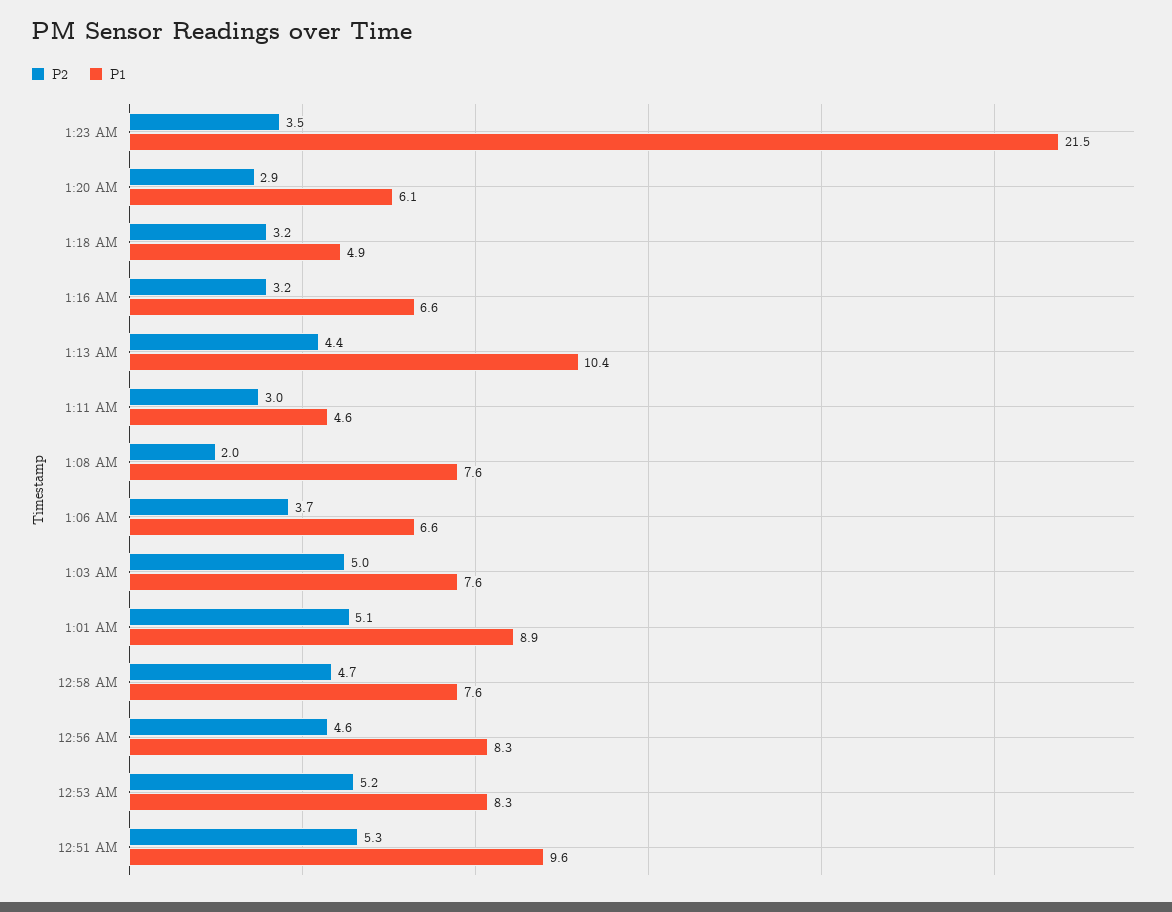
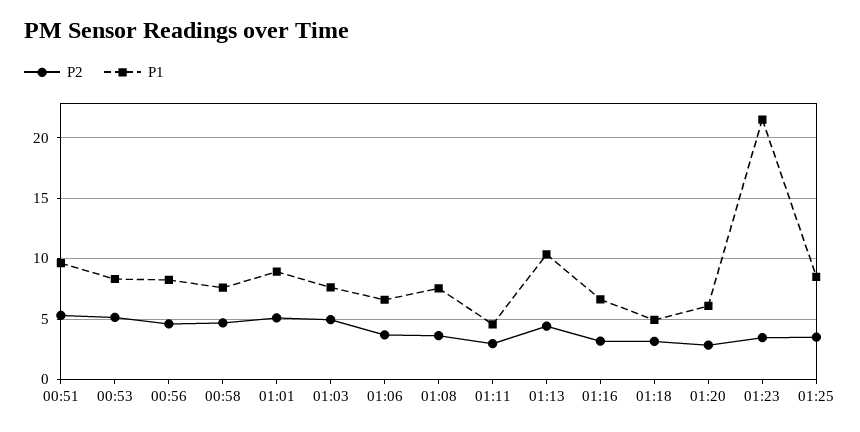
P2, 1:08 AM: 2 -> 3.5
P2, 01:25: none -> 3.5
P1, 01:25: none -> 8.5

